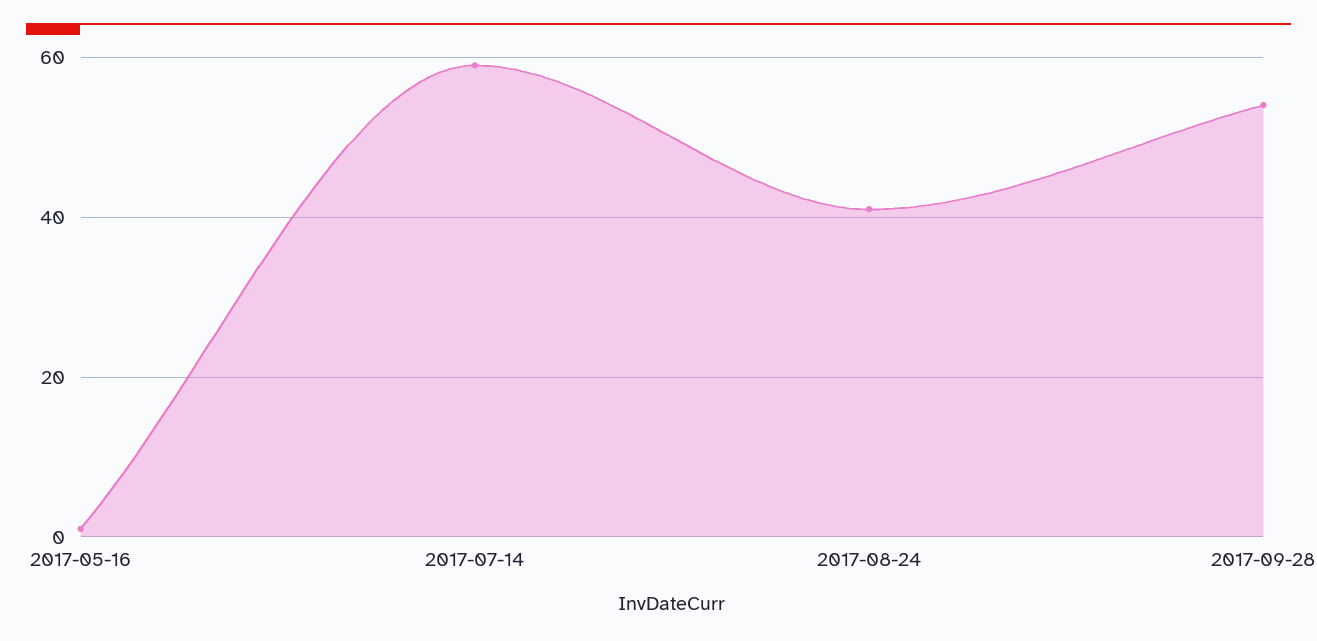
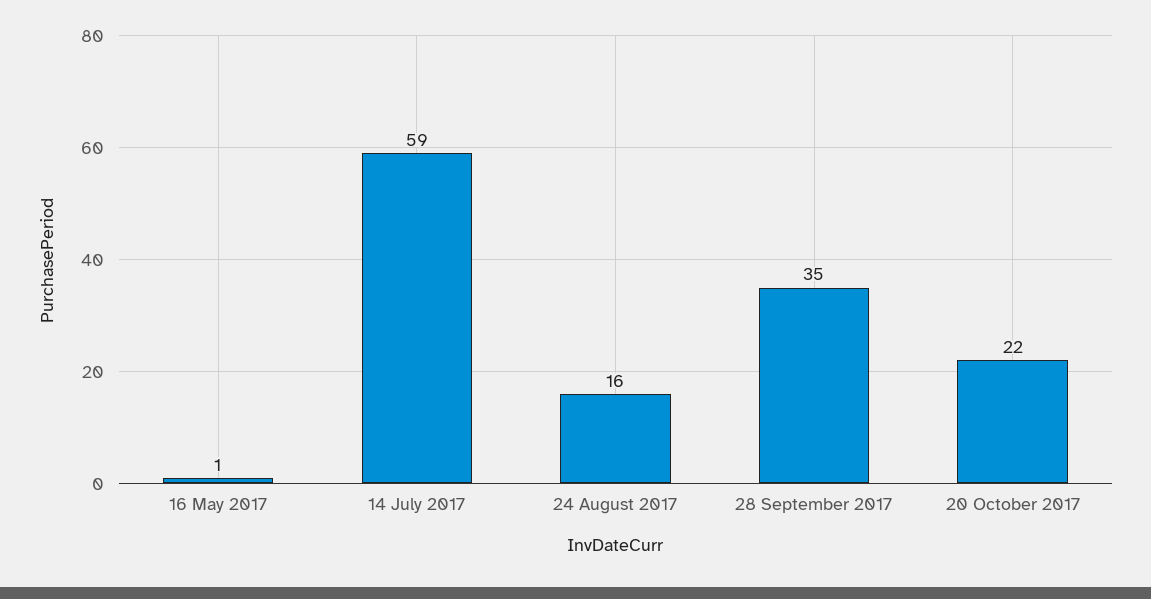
2017-08-24: 40 -> 16
2017-09-28: 55 -> 35
20 October 2017: none -> 22

